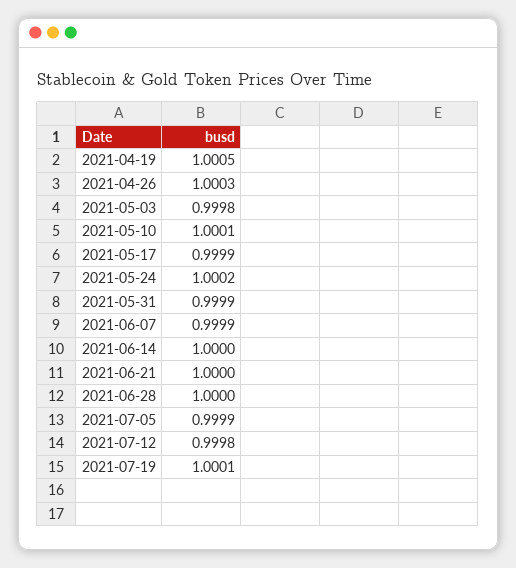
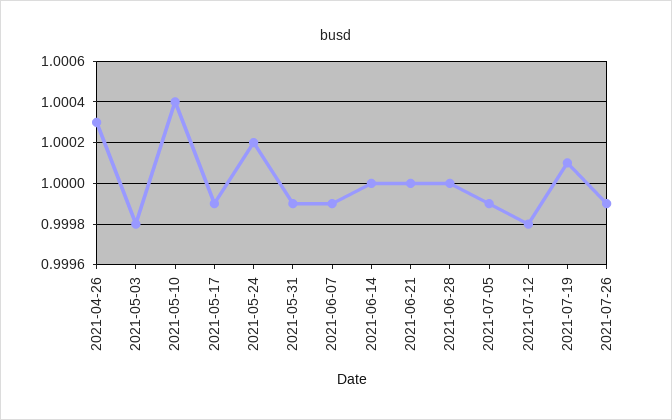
2021-04-19: 1.0005 -> none
2021-05-10: 1.0001 -> 1.0004
2021-07-26: none -> 0.9999

